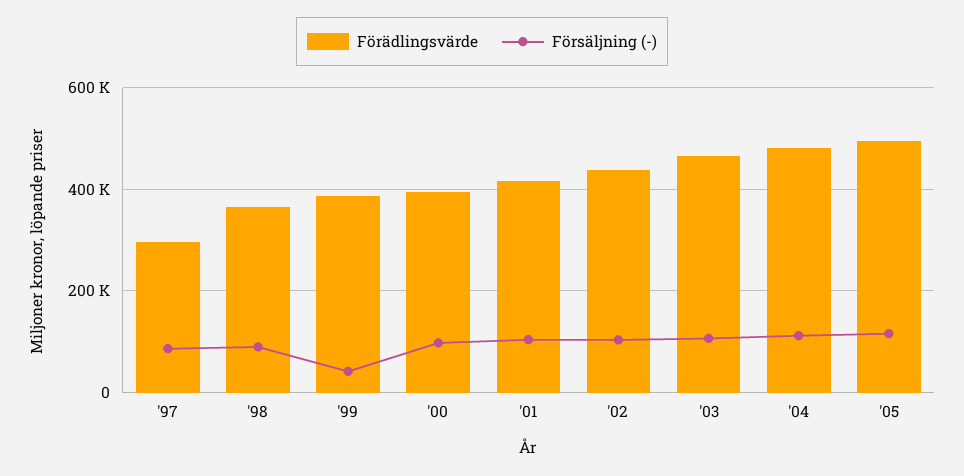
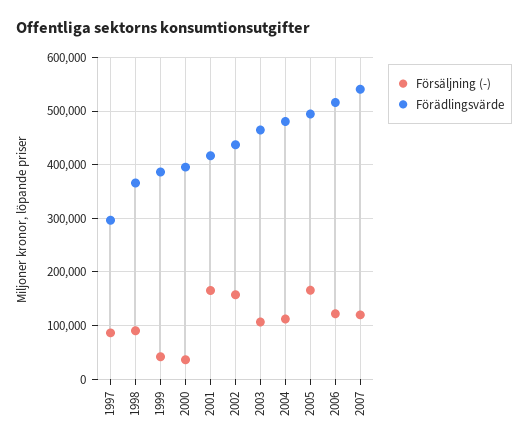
Försäljning (-), '00: 100000 -> 40000
Försäljning (-), '01: 100000 -> 160000
Försäljning (-), '02: 100000 -> 160000
Försäljning (-), '05: 120000 -> 160000
Försäljning (-), 2006: none -> 120000
Förädlingsvärde, 2006: none -> 520000
Försäljning (-), 2007: none -> 120000
Förädlingsvärde, 2007: none -> 540000

